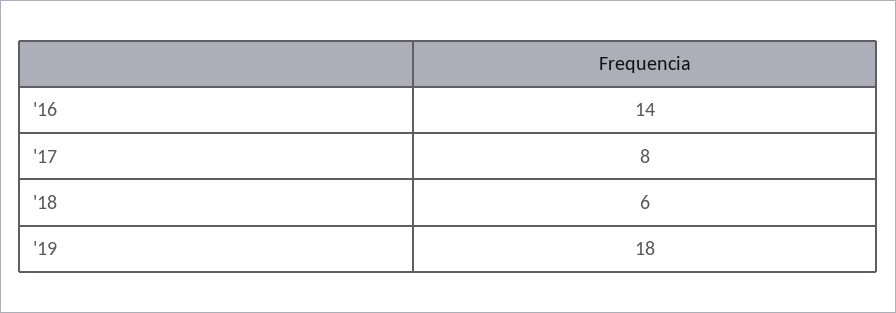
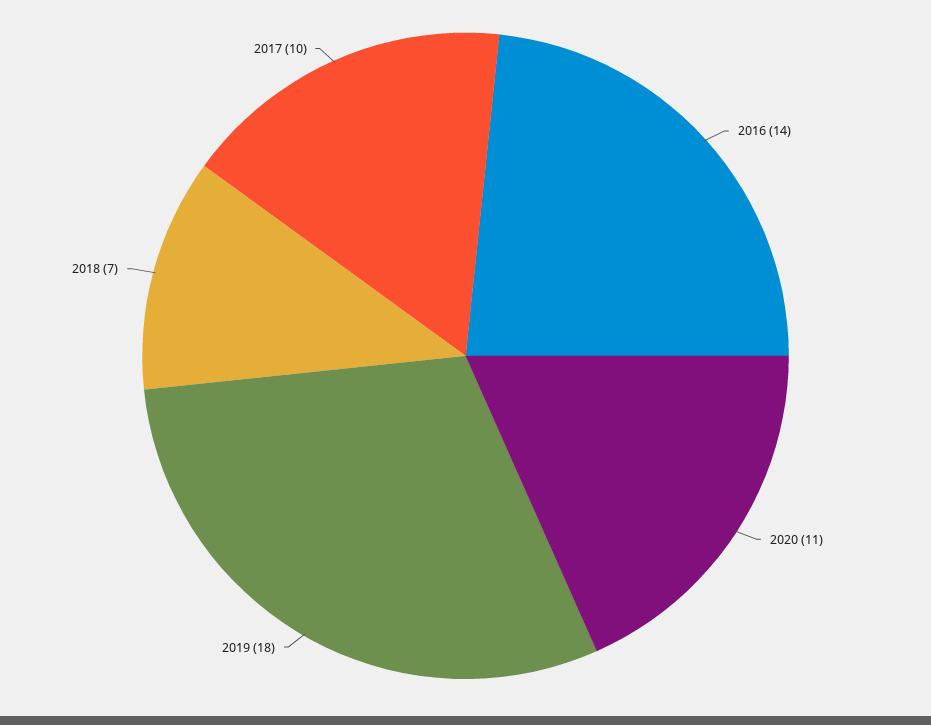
'17: 8 -> 10
'18: 6 -> 7
2020: none -> 11

